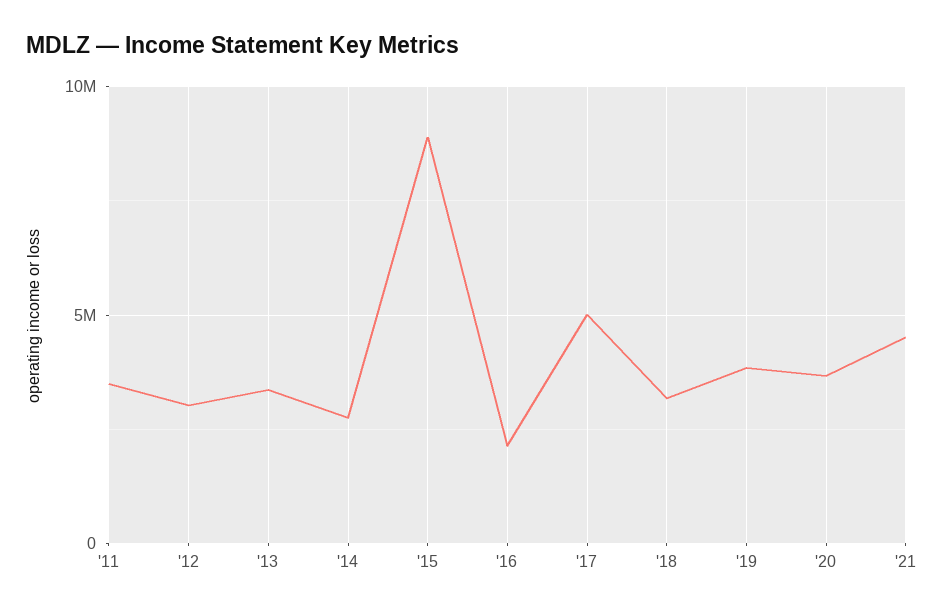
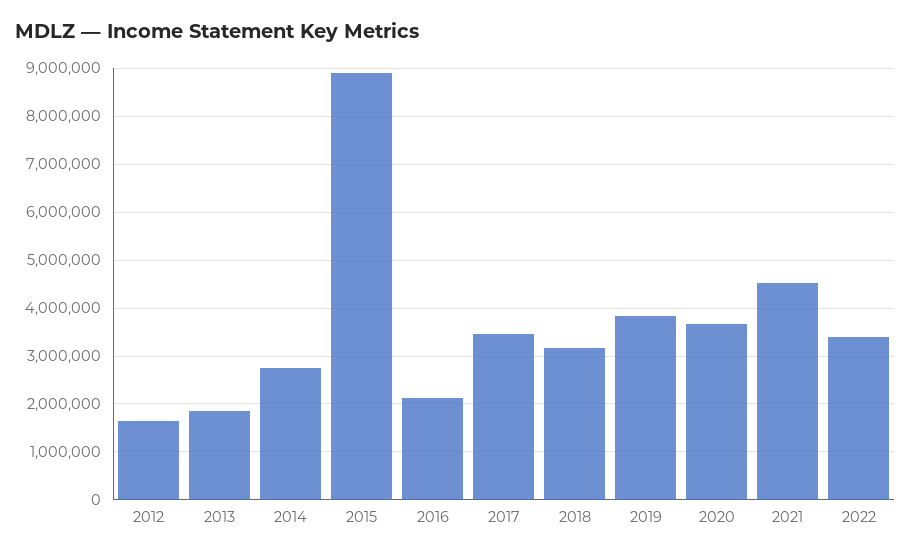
'11: 3500000 -> none
'12: 3000000 -> 1600000
'13: 3500000 -> 1800000
'17: 5000000 -> 3400000
2022: none -> 3400000

